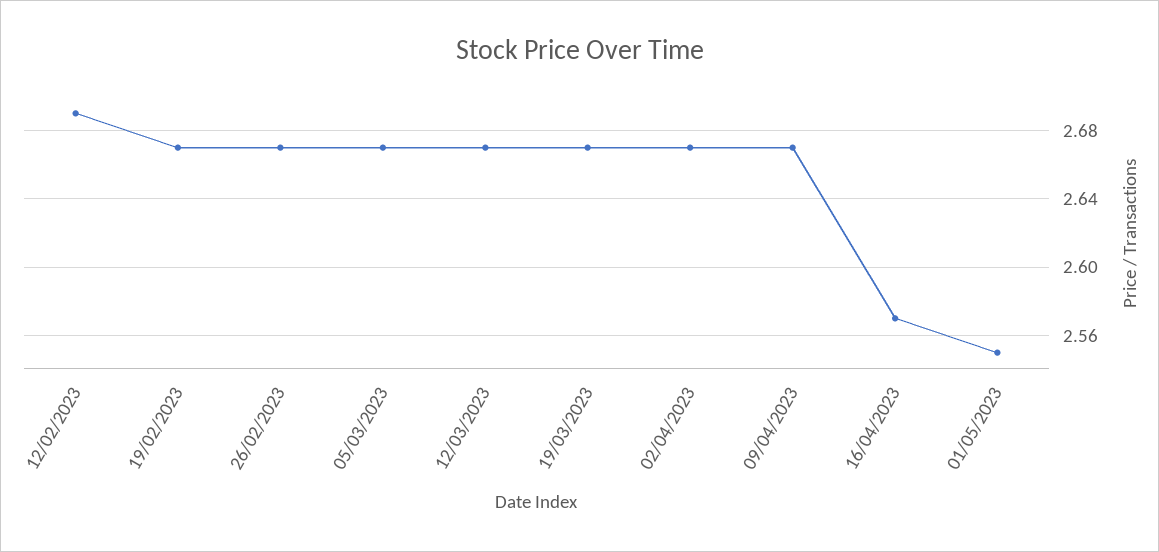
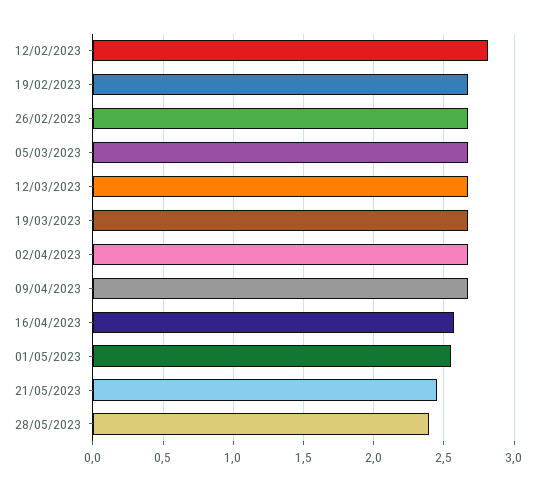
12/02/2023: 2.69 -> 2.8
21/05/2023: none -> 2.45
28/05/2023: none -> 2.4

